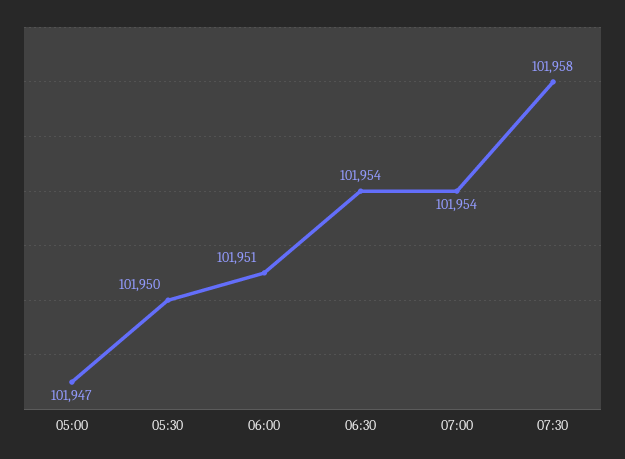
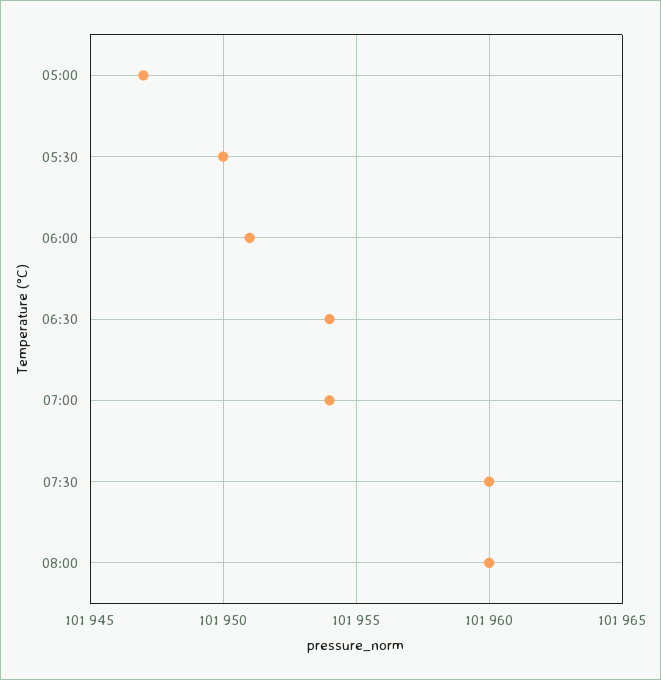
07:30: 101958 -> 101960
08:00: none -> 101960

